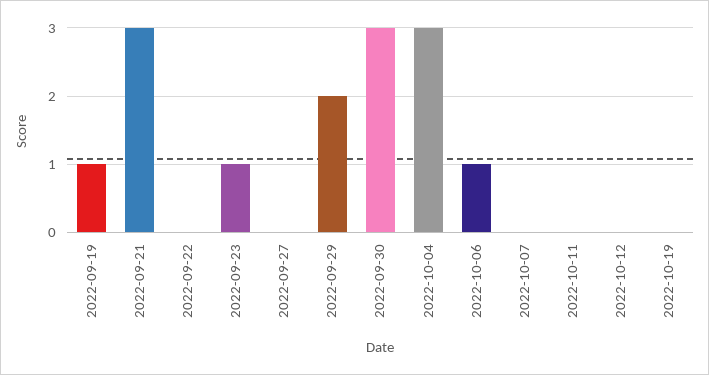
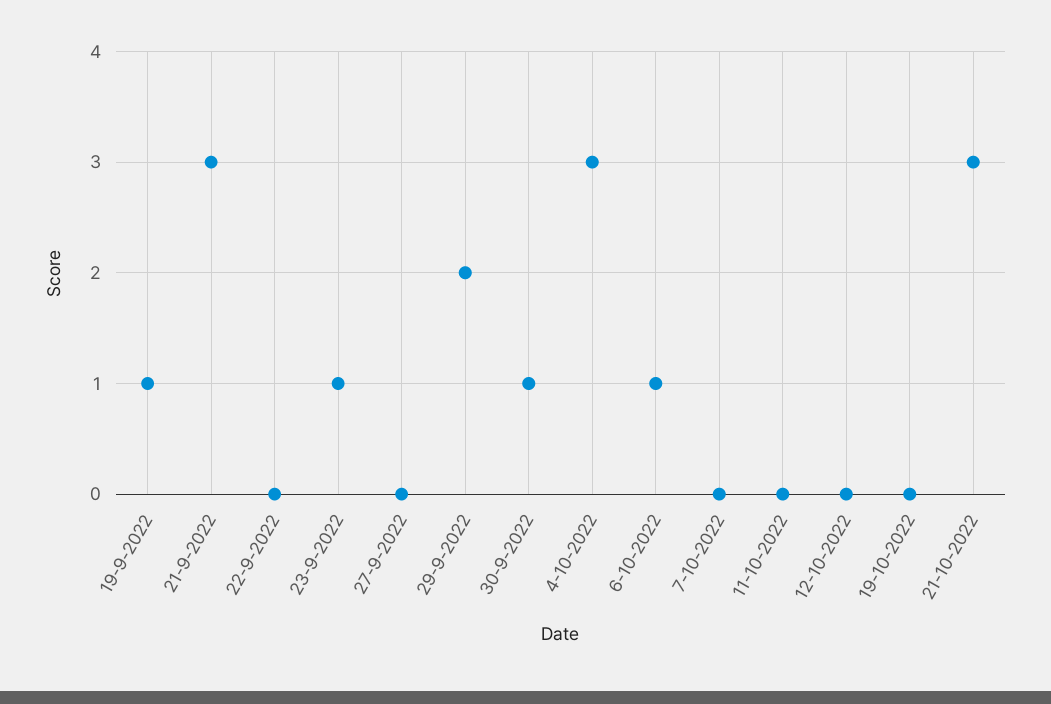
2022-09-30: 3 -> 1
21-10-2022: none -> 3

